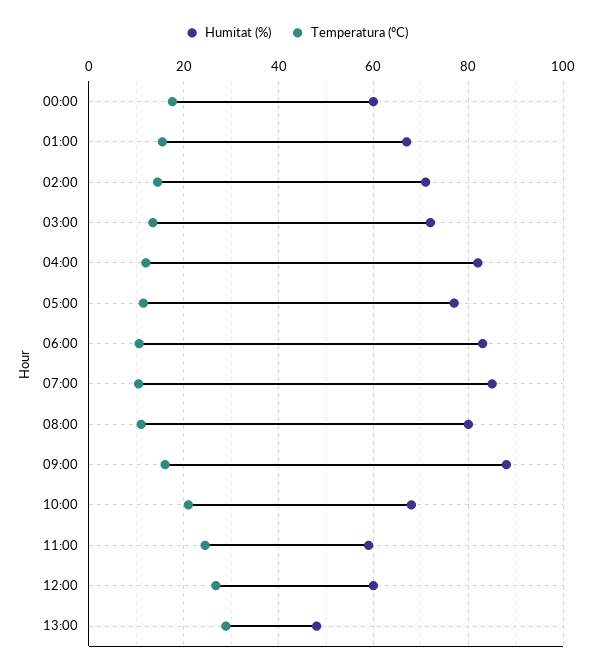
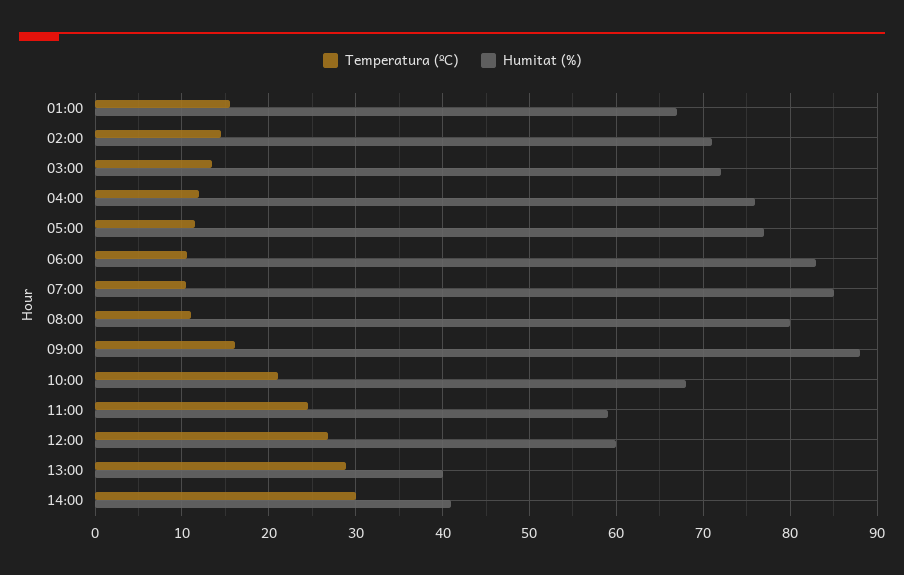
Humitat (%), 00:00: 60 -> none
Temperatura (ºC), 00:00: 18 -> none
Humitat (%), 04:00: 82 -> 76
Humitat (%), 13:00: 48 -> 40
Temperatura (ºC), 14:00: none -> 30
Humitat (%), 14:00: none -> 41

